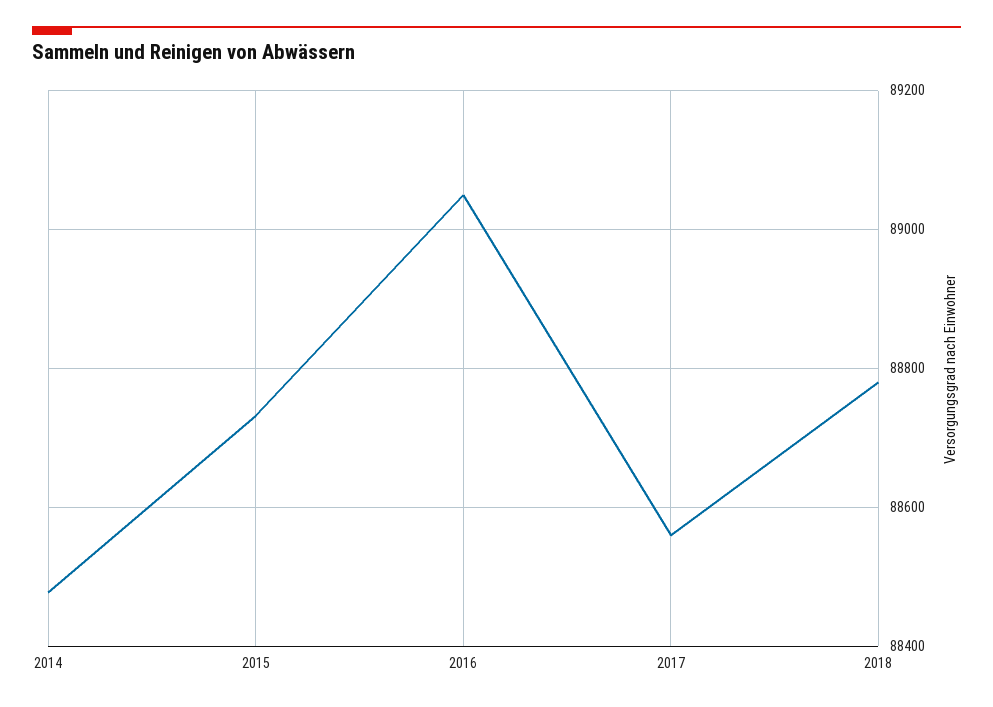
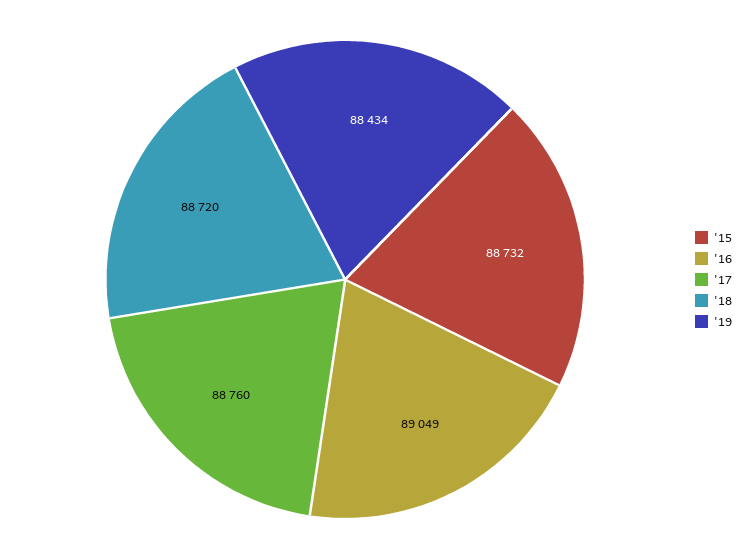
2014: 88480 -> none
2017: 88560 -> 88760
2018: 88780 -> 88720
'19: none -> 88434

